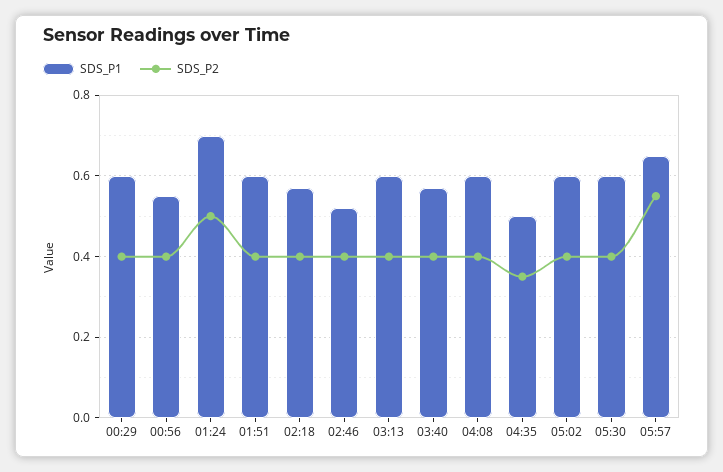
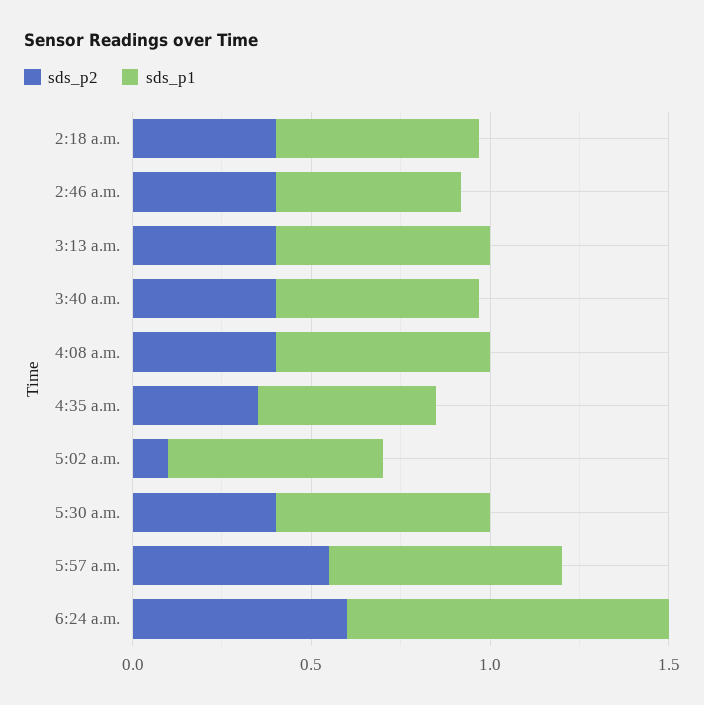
SDS_P1, 00:29: 0.6 -> none
SDS_P2, 00:29: 0.4 -> none
SDS_P1, 00:56: 0.55 -> none
SDS_P2, 00:56: 0.4 -> none
SDS_P1, 01:24: 0.7 -> none
SDS_P2, 01:24: 0.5 -> none
SDS_P1, 01:51: 0.6 -> none
SDS_P2, 01:51: 0.4 -> none
SDS_P2, 05:02: 0.4 -> 0.1
SDS_P2, 6:24 a.m.: none -> 0.6
SDS_P1, 6:24 a.m.: none -> 0.9

